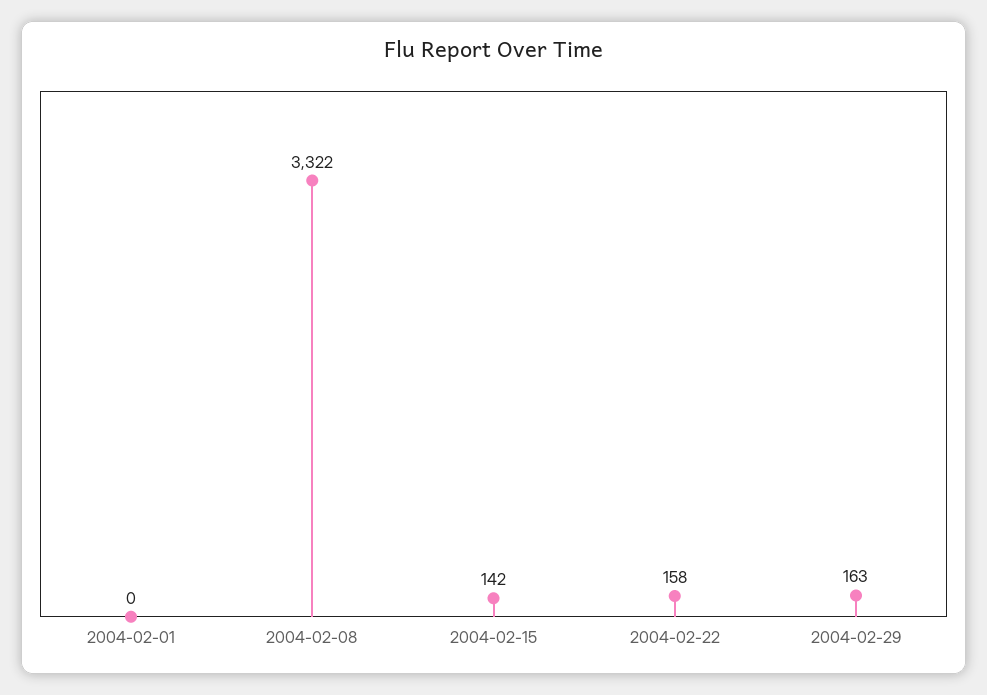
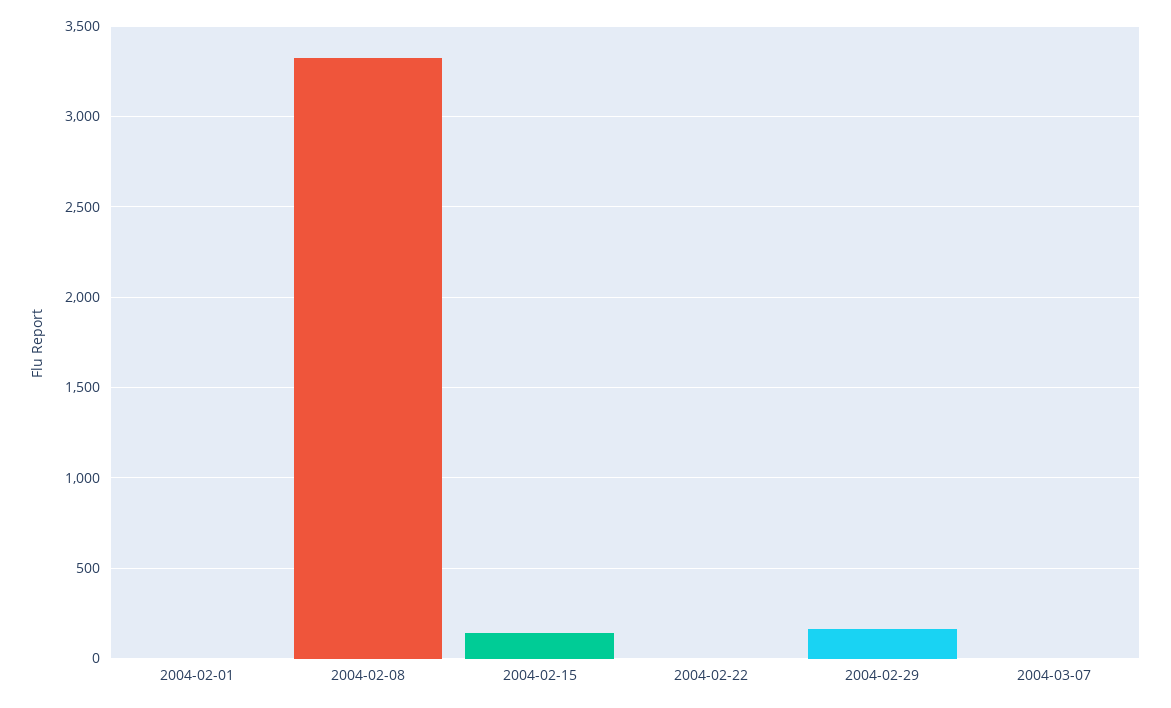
2004-02-22: 158 -> 0
2004-03-07: none -> 0

